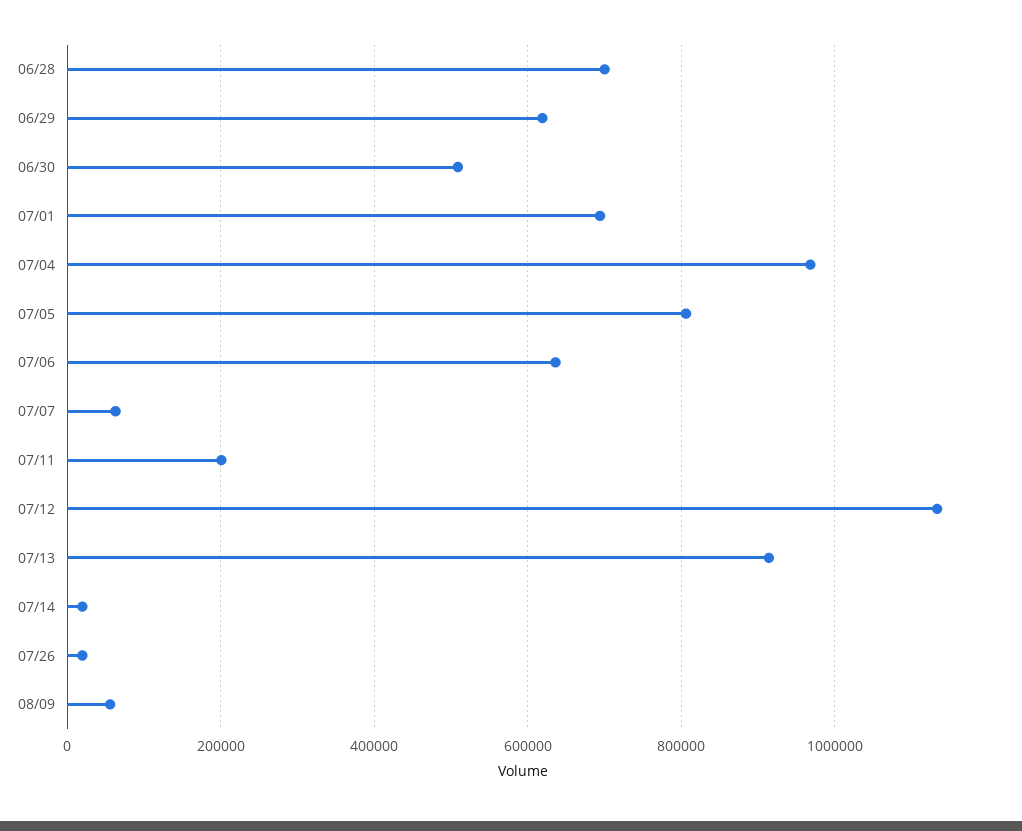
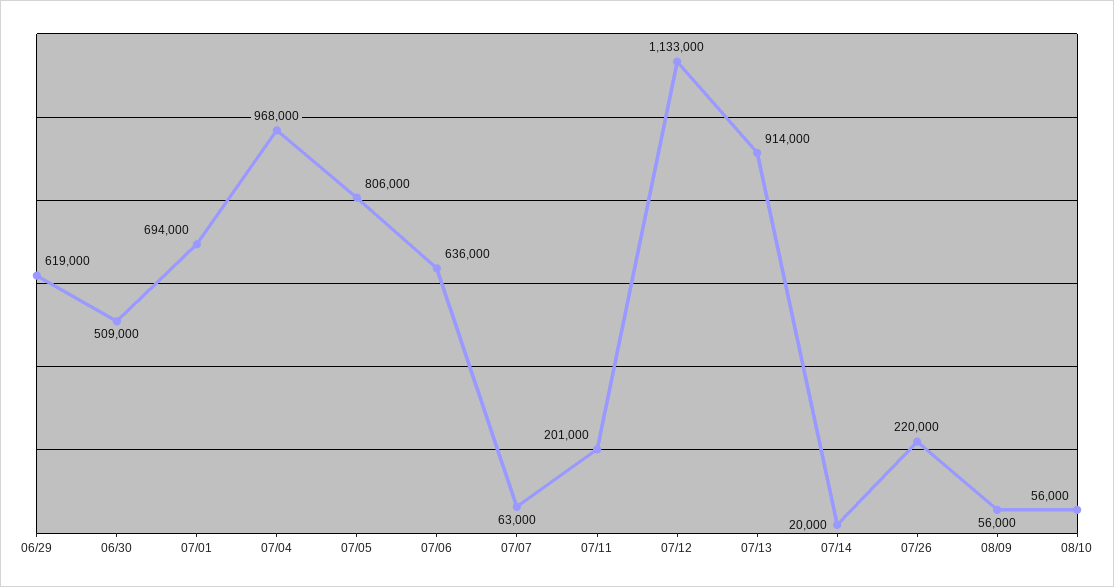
06/28: 700000 -> none
07/26: 20000 -> 220000
08/10: none -> 56000

